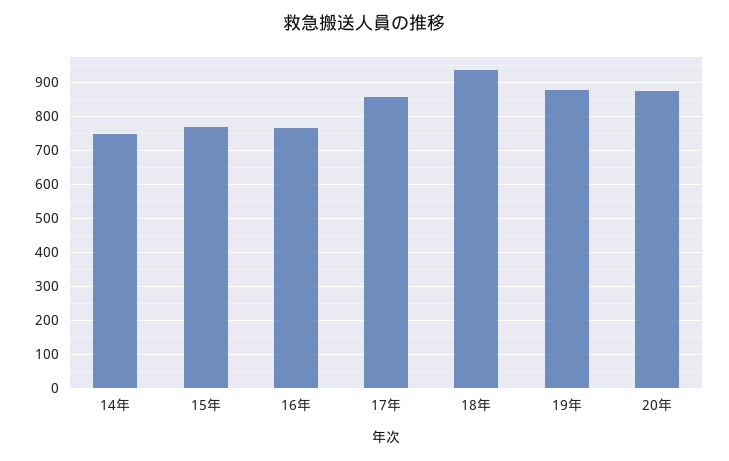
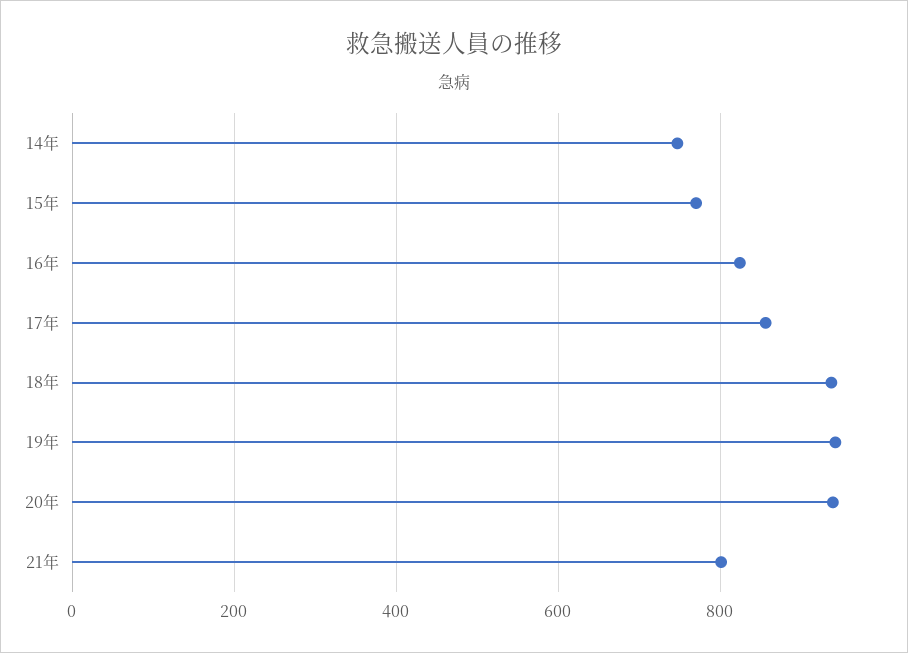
16年: 760 -> 820
19年: 880 -> 940
20年: 880 -> 940
21年: none -> 800

